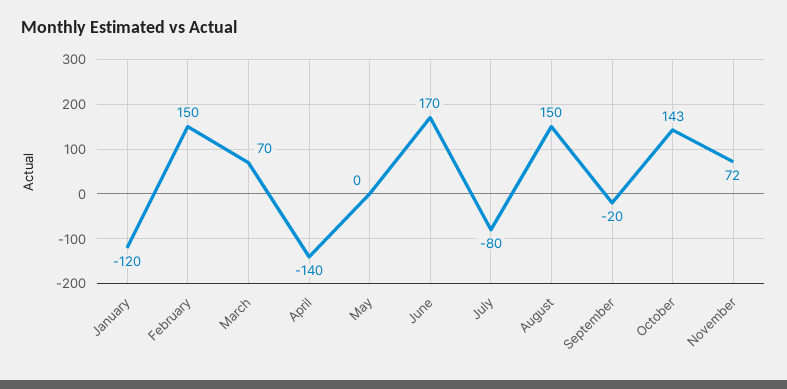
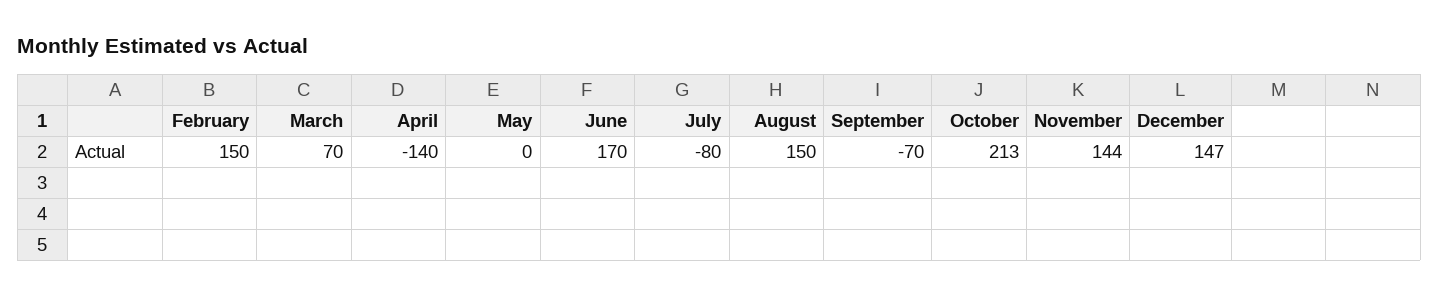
January: -120 -> none
September: -20 -> -70
October: 143 -> 213
November: 72 -> 144
December: none -> 147

